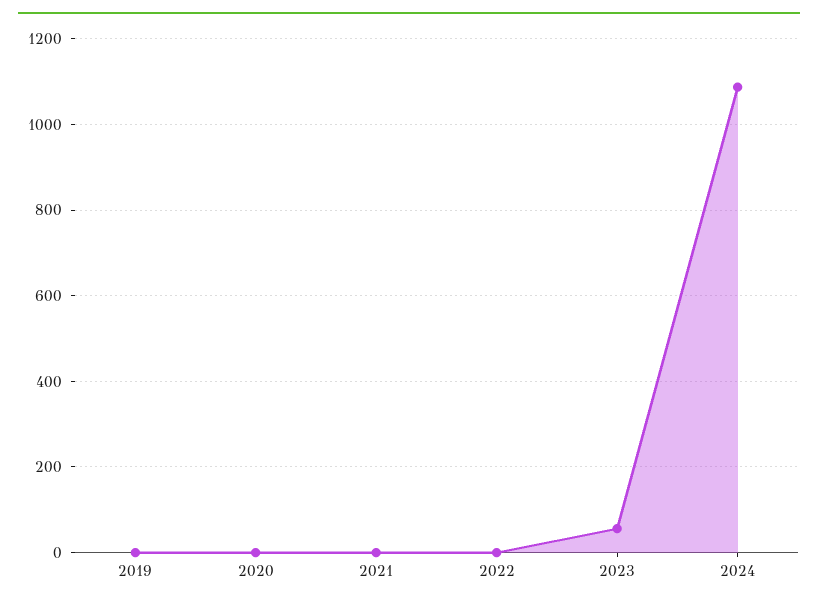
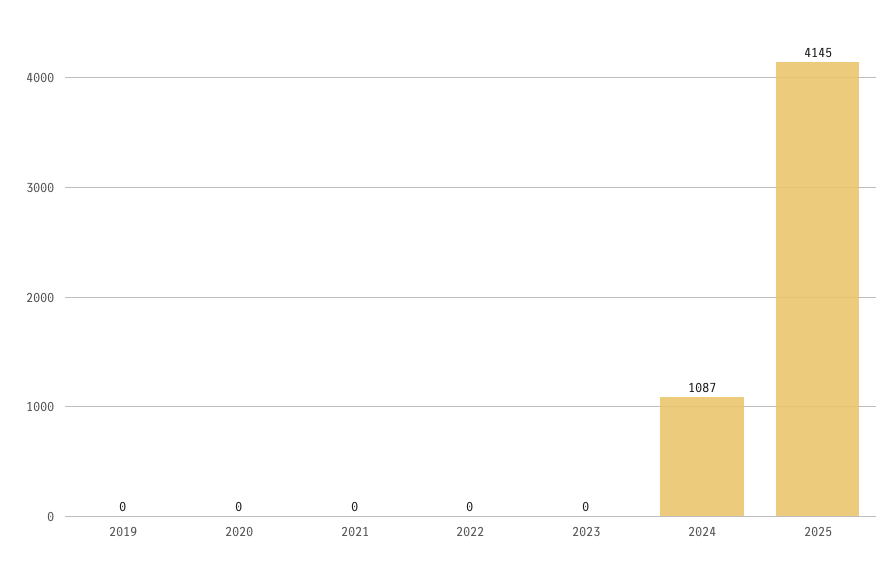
2023: 60 -> 0
2025: none -> 4145

